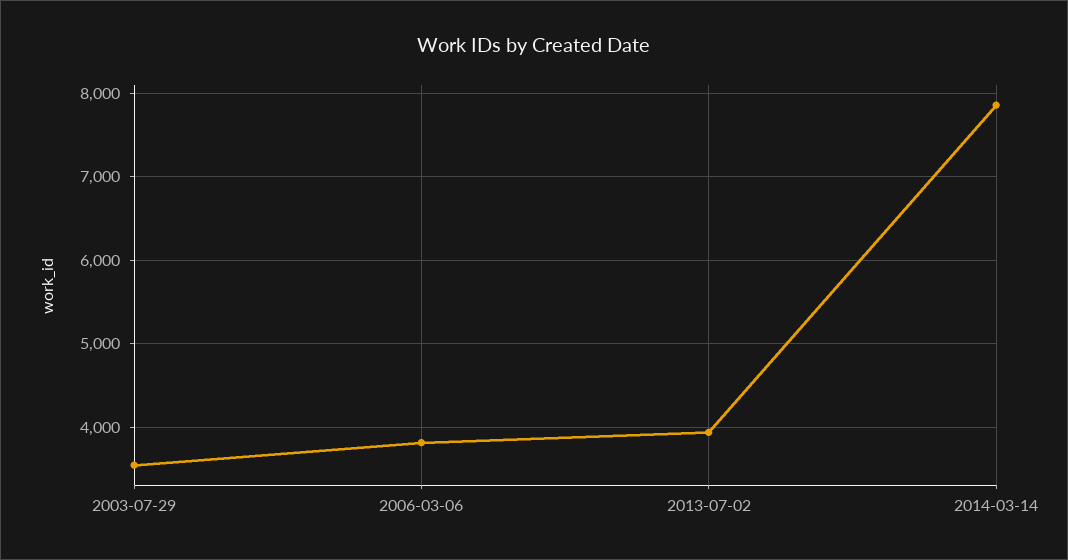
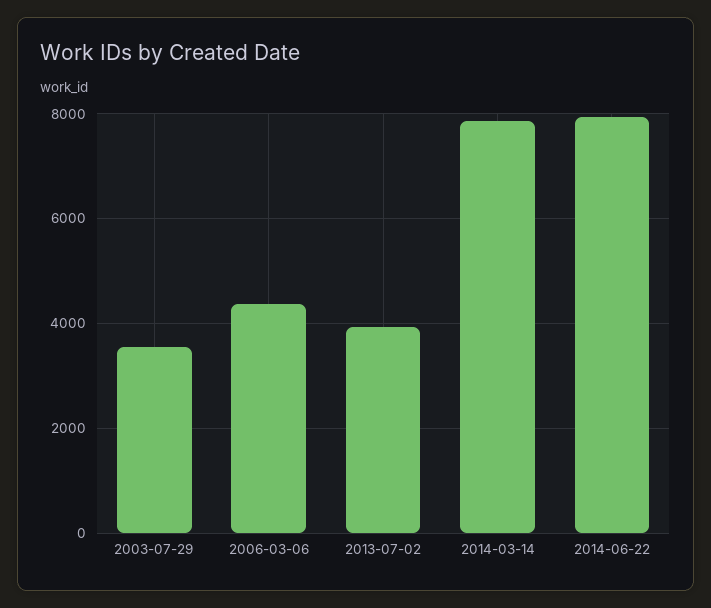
2006-03-06: 3800 -> 4400
2014-06-22: none -> 8000

